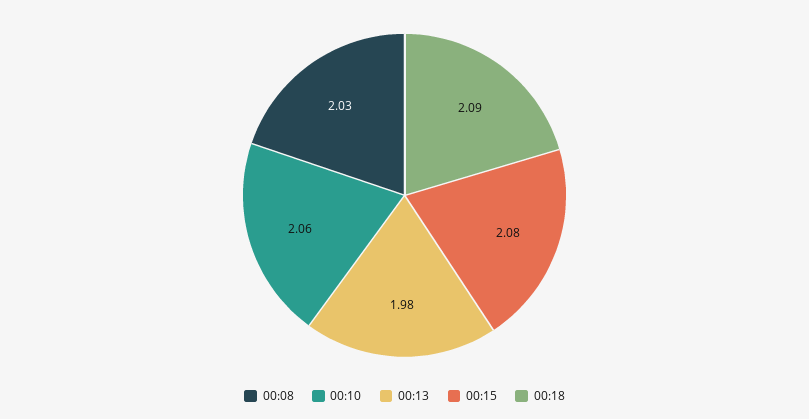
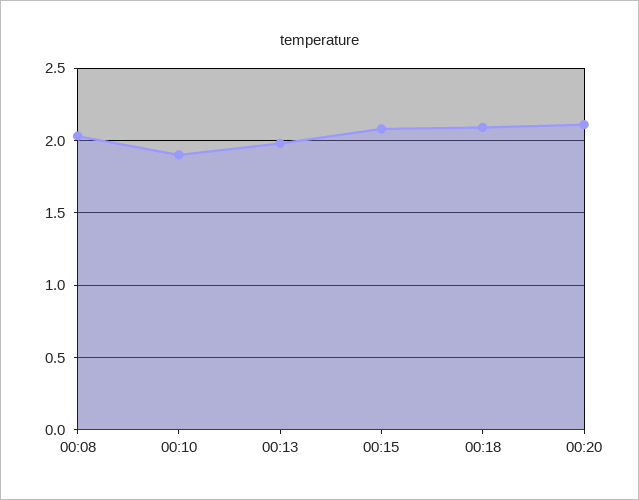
00:10: 2.06 -> 1.9
00:20: none -> 2.1

